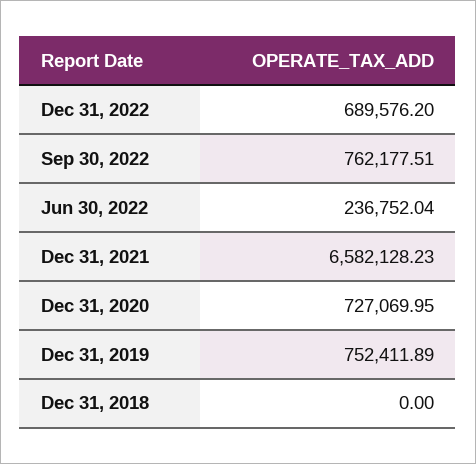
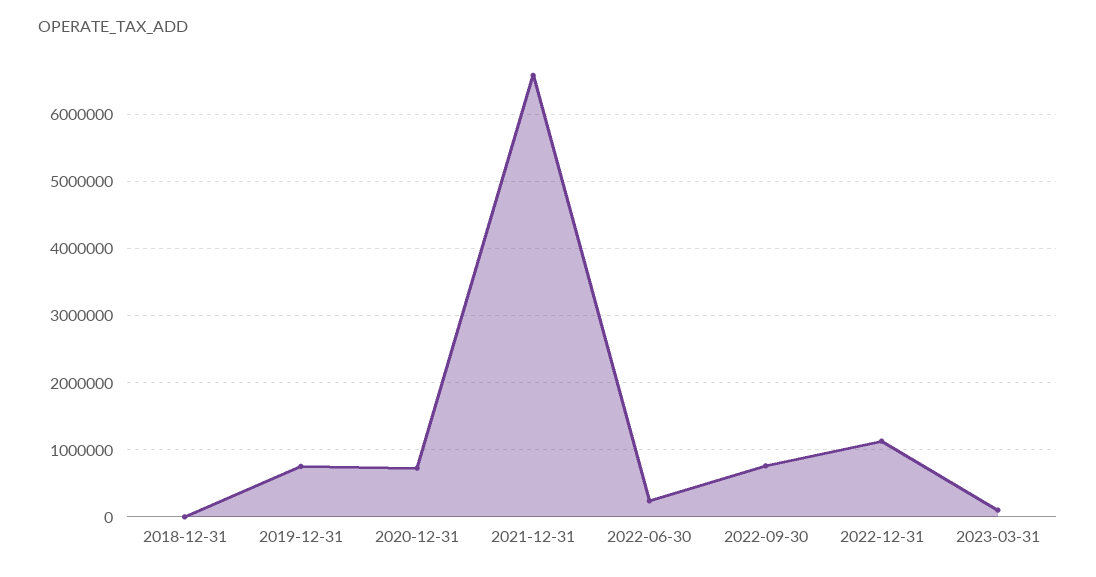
Dec 31, 2022: 689576.2 -> 1100000
2023-03-31: none -> 100000

